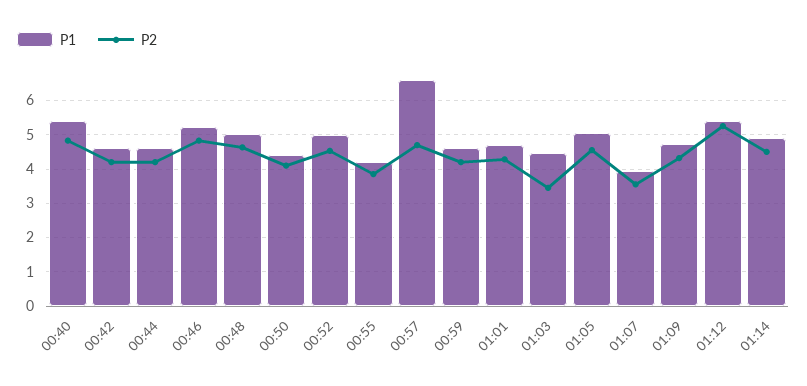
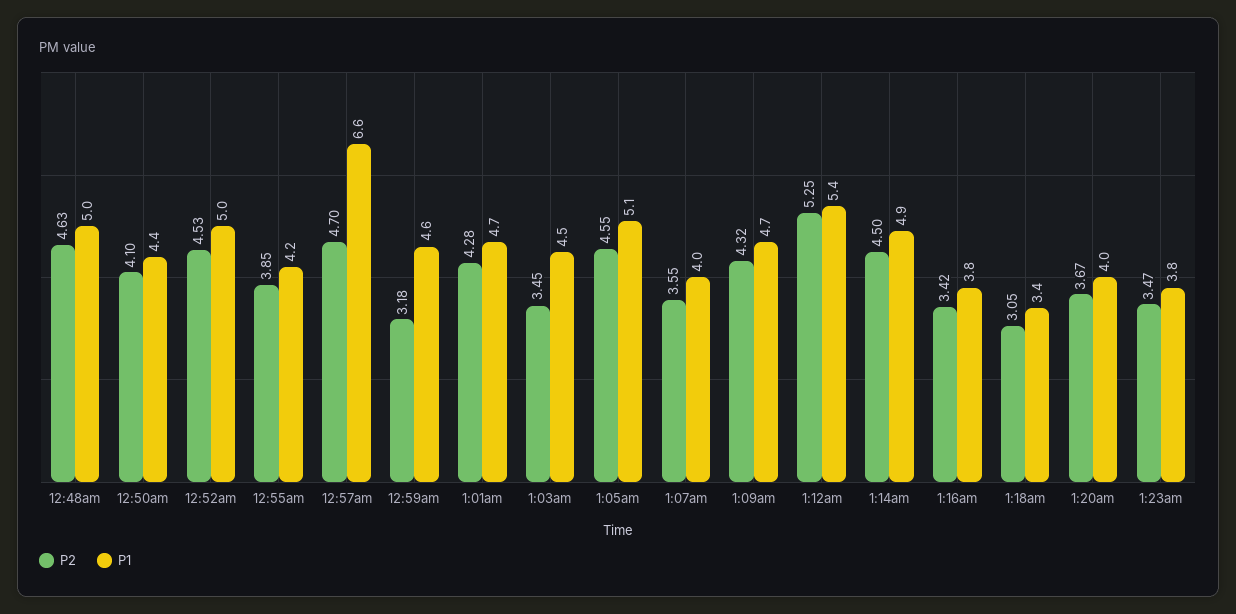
P1, 00:40: 5.4 -> none
P2, 00:40: 4.8 -> none
P1, 00:42: 4.6 -> none
P2, 00:42: 4.2 -> none
P1, 00:44: 4.6 -> none
P2, 00:44: 4.2 -> none
P1, 00:46: 5.2 -> none
P2, 00:46: 4.8 -> none
P2, 00:59: 4.2 -> 3.18
P2, 1:16am: none -> 3.42
P1, 1:16am: none -> 3.8
P2, 1:18am: none -> 3.05
P1, 1:18am: none -> 3.4
P2, 1:20am: none -> 3.67
P1, 1:20am: none -> 4
P2, 1:23am: none -> 3.47
P1, 1:23am: none -> 3.8

